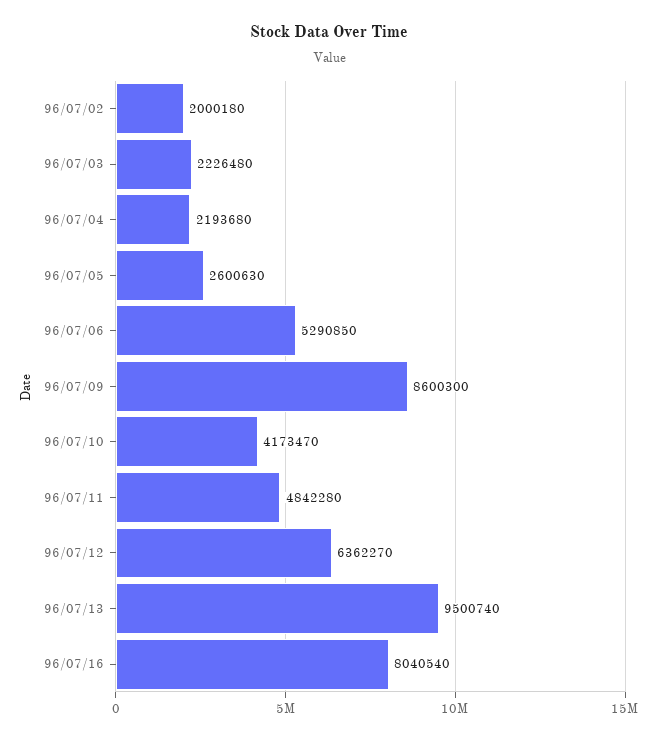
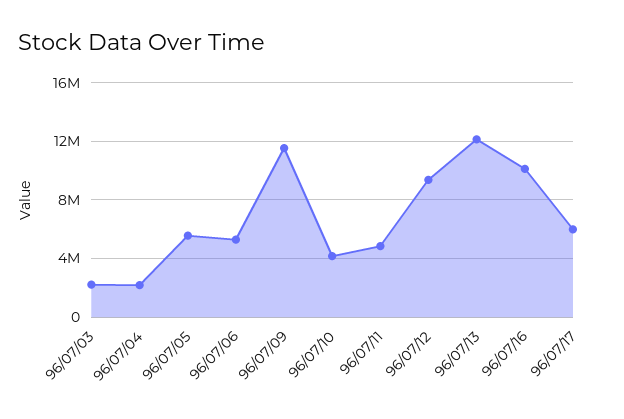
96/07/02: 2000180 -> none
96/07/05: 2600630 -> 5500000
96/07/09: 8600300 -> 11500000
96/07/12: 6362270 -> 9500000
96/07/13: 9500740 -> 12000000
96/07/16: 8040540 -> 10000000
96/07/17: none -> 6000000

